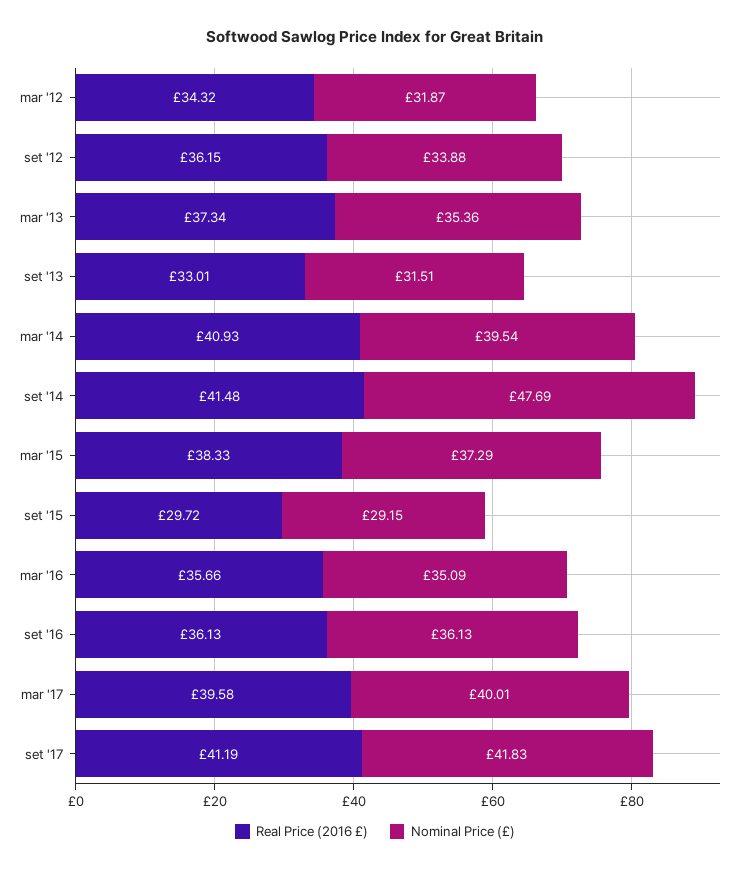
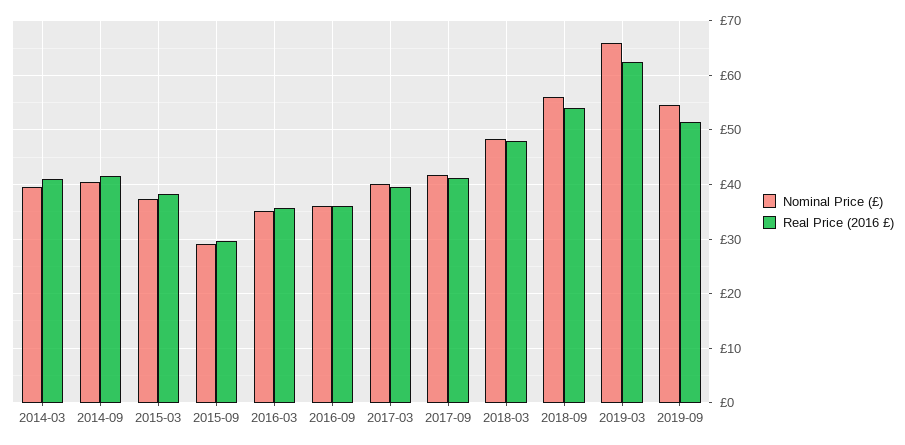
Real Price (2016 £), mar '12: 34.32 -> none
Nominal Price (£), mar '12: 31.87 -> none
Real Price (2016 £), set '12: 36.15 -> none
Nominal Price (£), set '12: 33.88 -> none
Real Price (2016 £), mar '13: 37.34 -> none
Nominal Price (£), mar '13: 35.36 -> none
Real Price (2016 £), set '13: 33.01 -> none
Nominal Price (£), set '13: 31.51 -> none
Nominal Price (£), set '14: 47.69 -> 40
Nominal Price (£), 2018-03: none -> 48
Real Price (2016 £), 2018-03: none -> 48
Nominal Price (£), 2018-09: none -> 56
Real Price (2016 £), 2018-09: none -> 54
Nominal Price (£), 2019-03: none -> 66
Real Price (2016 £), 2019-03: none -> 62
Nominal Price (£), 2019-09: none -> 54
Real Price (2016 £), 2019-09: none -> 52

